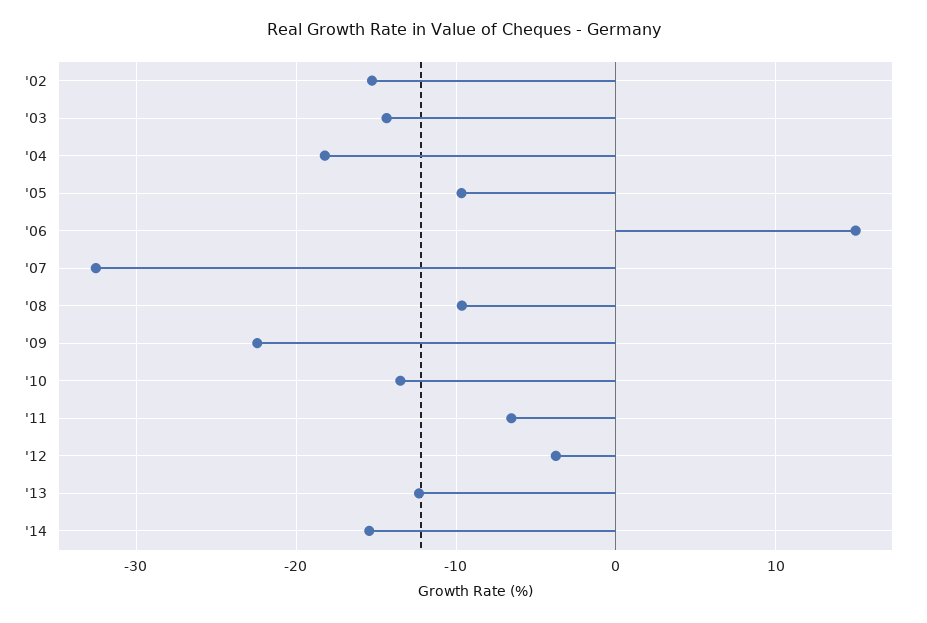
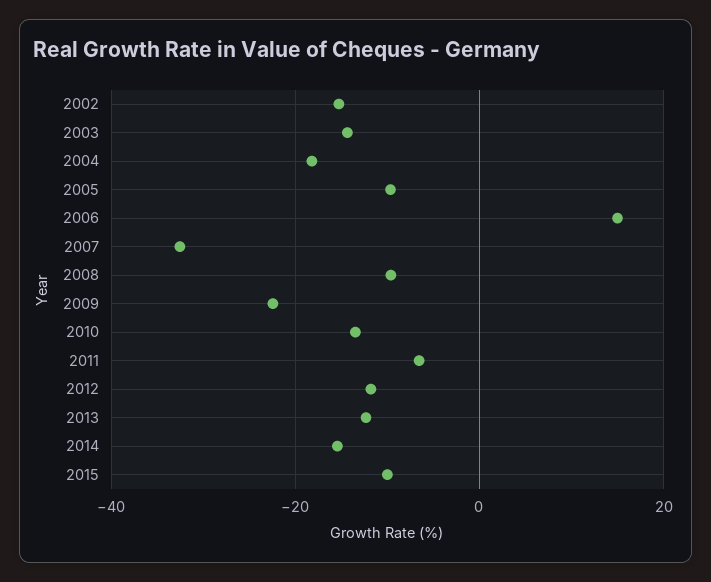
'12: -4 -> -12
2015: none -> -10

